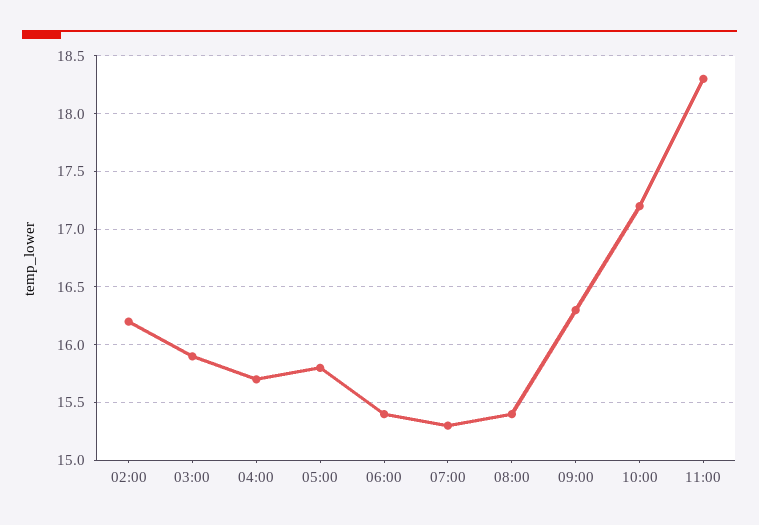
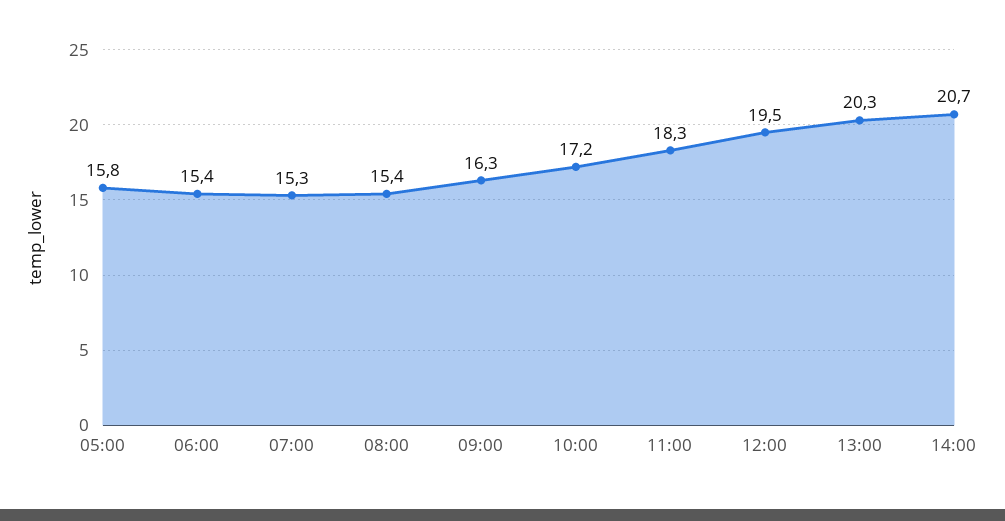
02:00: 16.2 -> none
03:00: 15.9 -> none
04:00: 15.7 -> none
12:00: none -> 19.5
13:00: none -> 20.3
14:00: none -> 20.7

